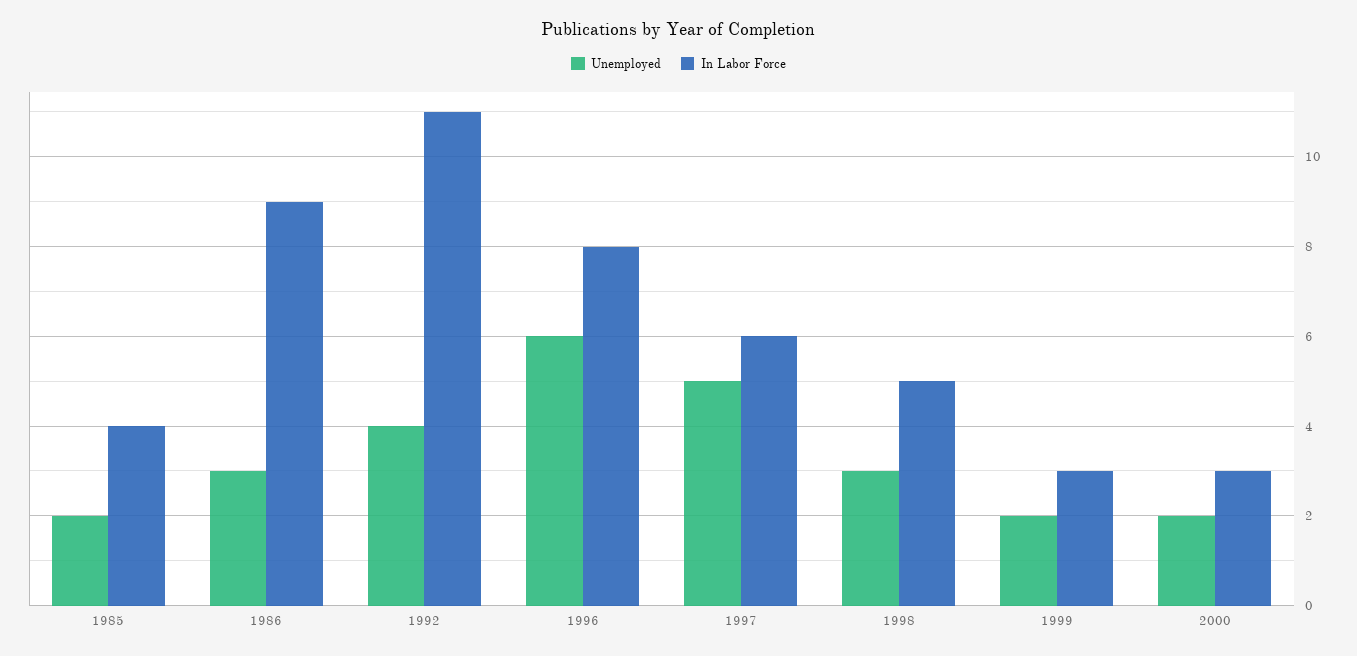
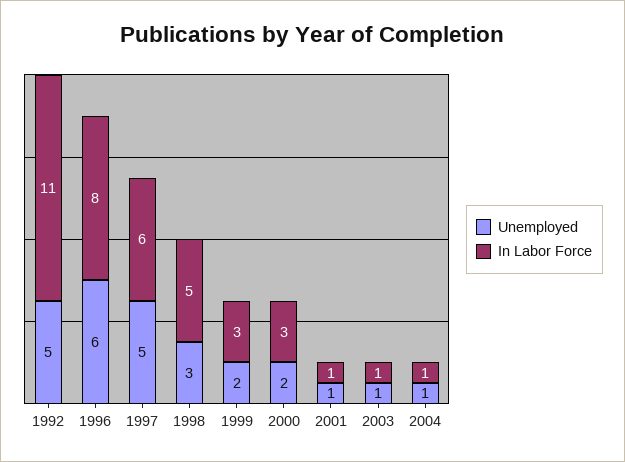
Unemployed, 1985: 2 -> none
In Labor Force, 1985: 4 -> none
Unemployed, 1986: 3 -> none
In Labor Force, 1986: 9 -> none
Unemployed, 1992: 4 -> 5
Unemployed, 2001: none -> 1
In Labor Force, 2001: none -> 1
Unemployed, 2003: none -> 1
In Labor Force, 2003: none -> 1
Unemployed, 2004: none -> 1
In Labor Force, 2004: none -> 1

